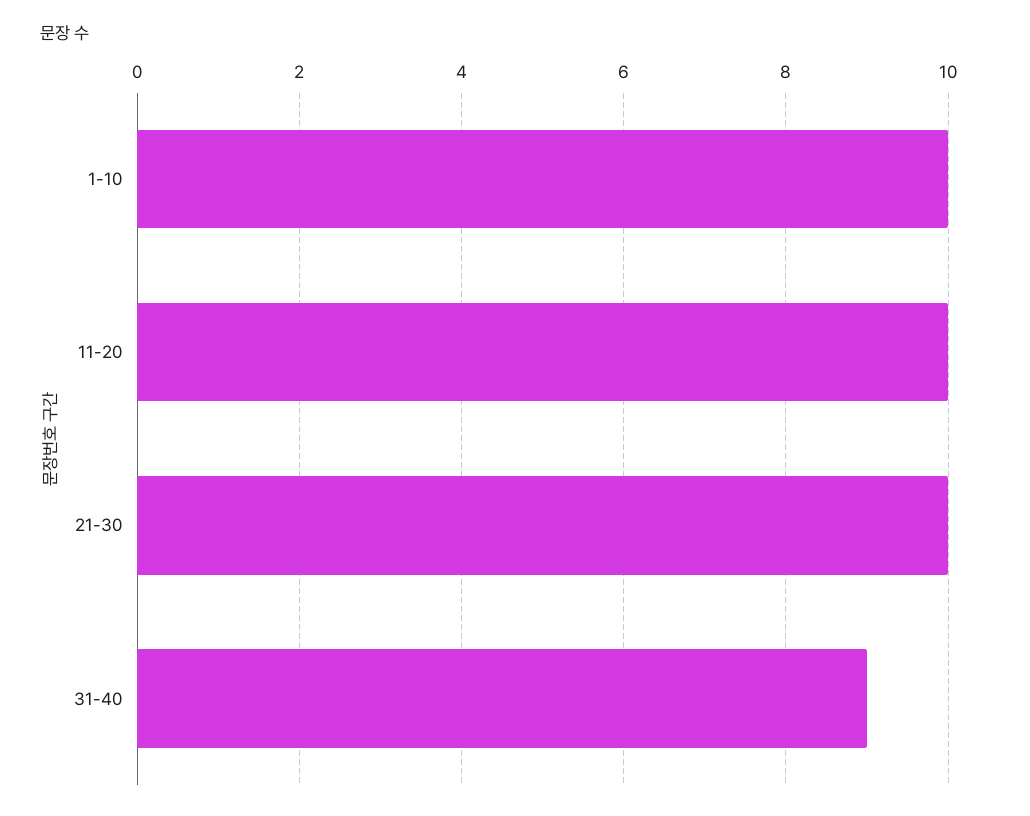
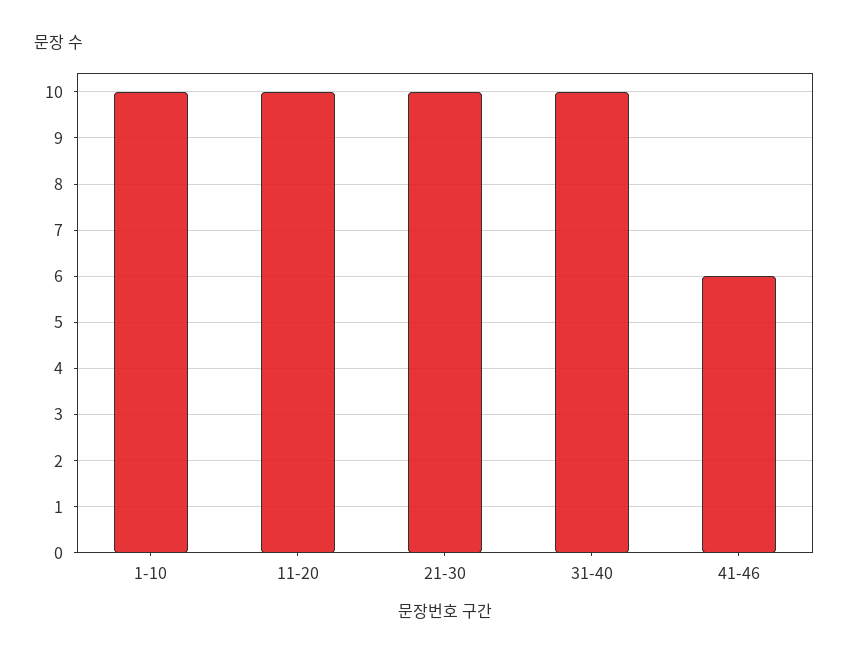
31-40: 9 -> 10
41-46: none -> 6

